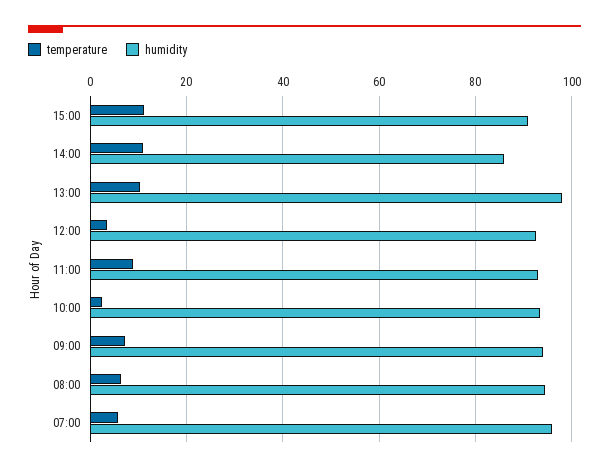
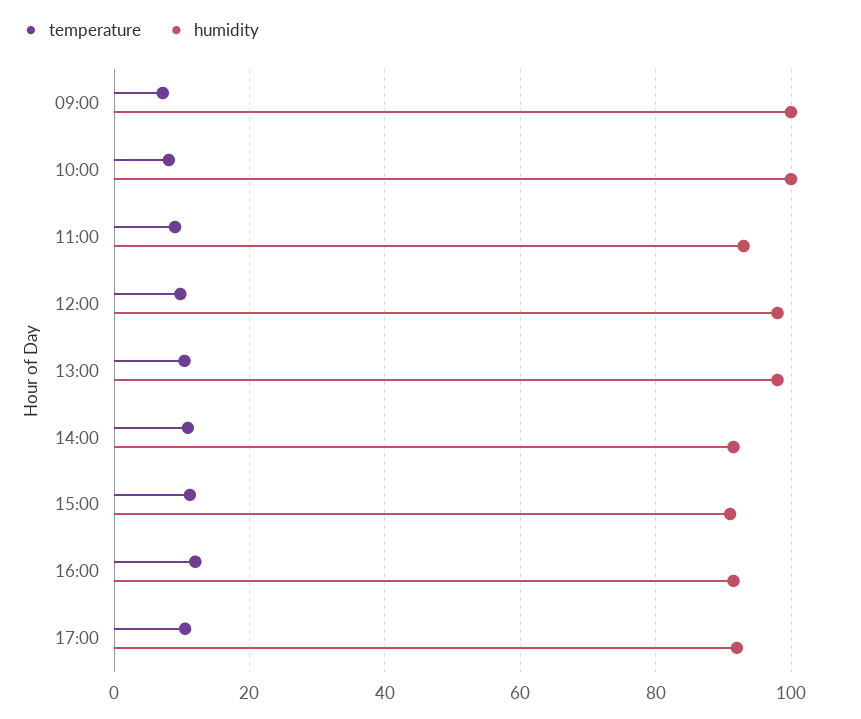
humidity, 14:00: 86 -> 92
temperature, 12:00: 4 -> 10
humidity, 12:00: 92 -> 98
temperature, 10:00: 2 -> 8
humidity, 10:00: 94 -> 100
humidity, 09:00: 94 -> 100
temperature, 08:00: 6 -> none
humidity, 08:00: 94 -> none
temperature, 07:00: 6 -> none
humidity, 07:00: 96 -> none
temperature, 16:00: none -> 12
humidity, 16:00: none -> 92
temperature, 17:00: none -> 10
humidity, 17:00: none -> 92

